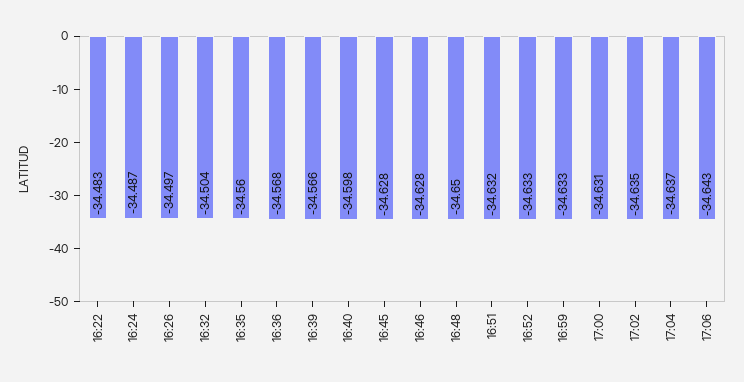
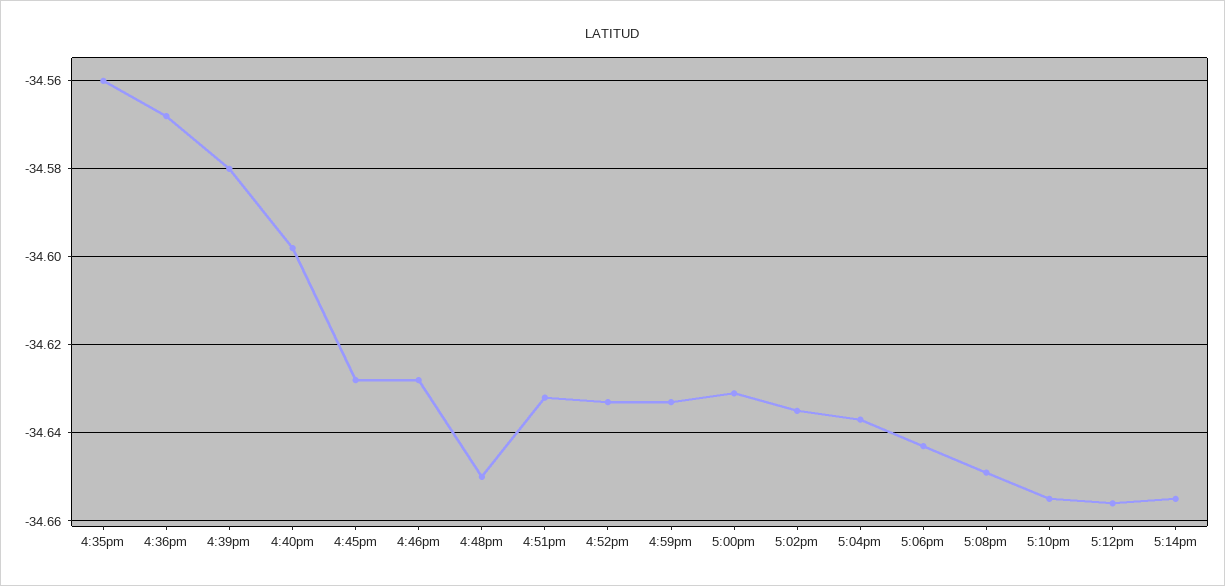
16:22: -34.483 -> none
16:24: -34.487 -> none
16:26: -34.497 -> none
16:32: -34.504 -> none
16:39: -34.566 -> -34.58
5:08pm: none -> -34.65
5:10pm: none -> -34.655
5:12pm: none -> -34.655
5:14pm: none -> -34.655

